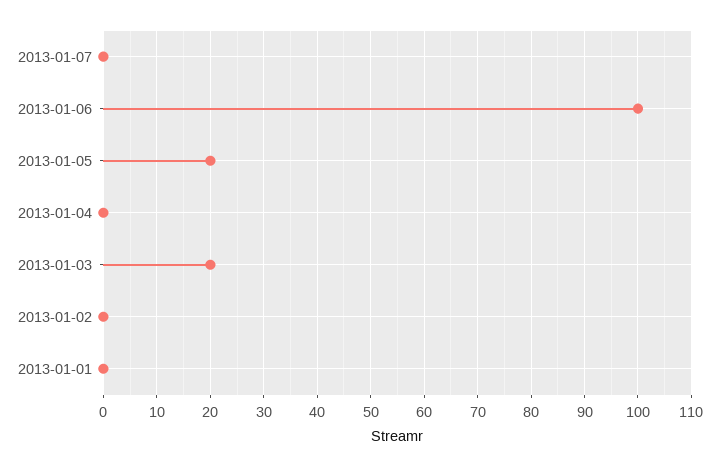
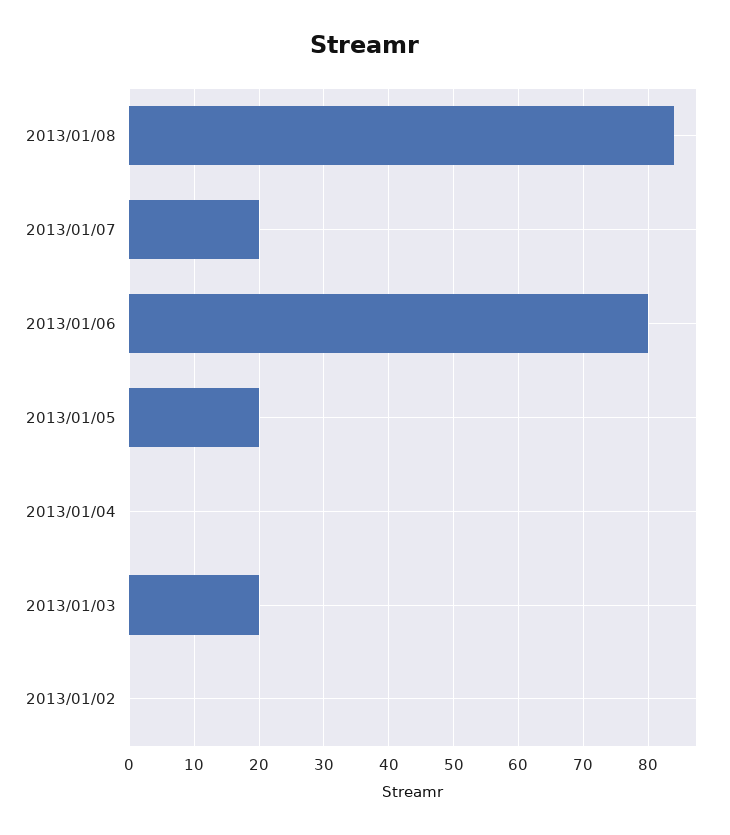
2013-01-07: 0 -> 20
2013-01-06: 100 -> 80
2013-01-01: 0 -> none
2013/01/08: none -> 84

